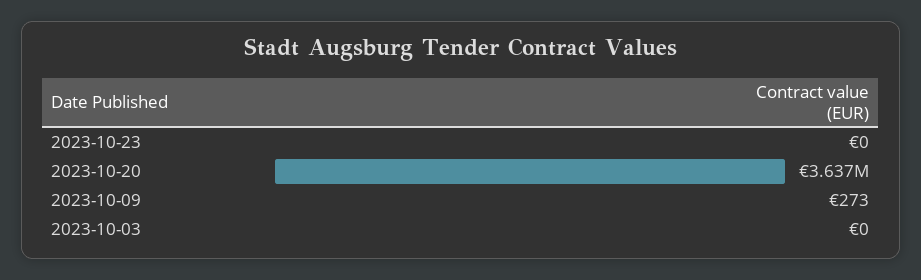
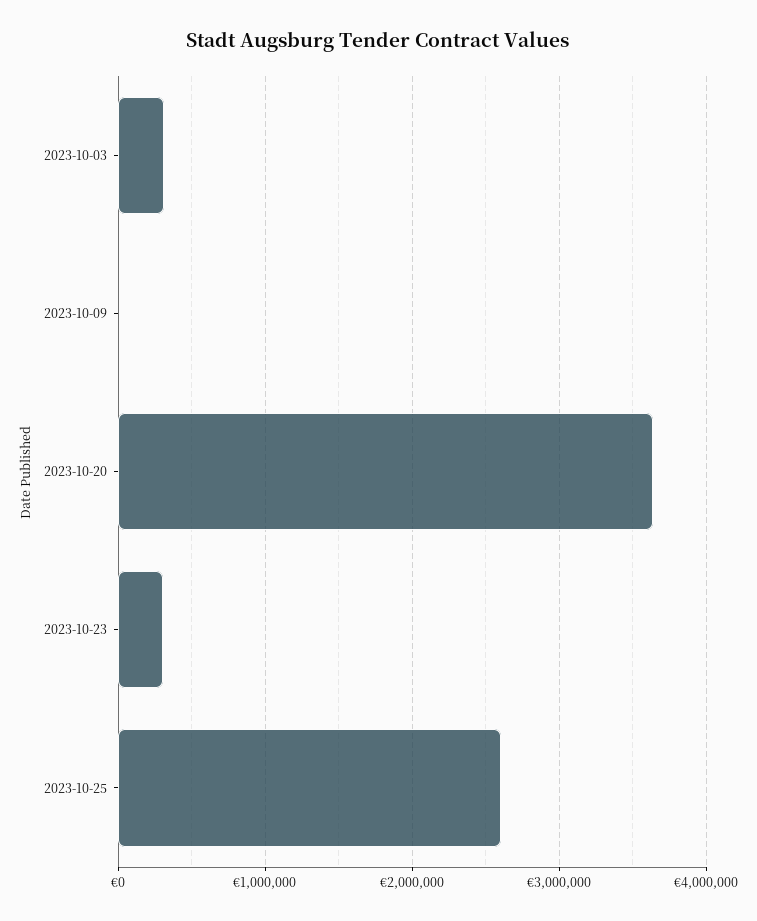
2023-10-23: 0 -> 300000
2023-10-03: 0 -> 300000
2023-10-25: none -> 2600000

